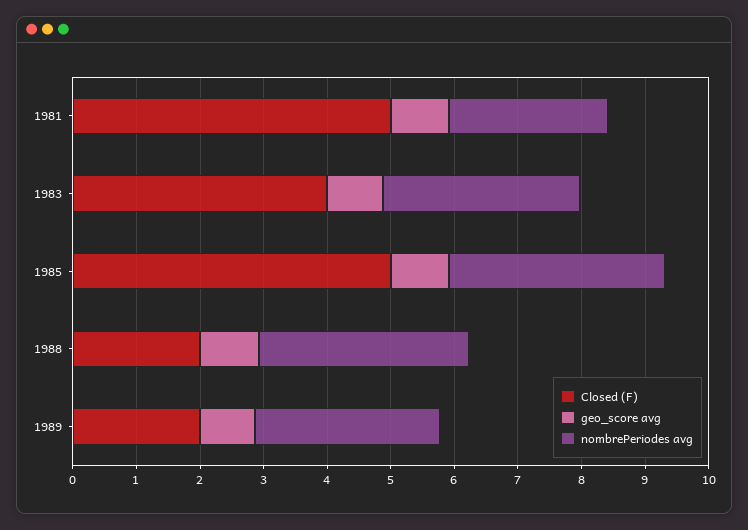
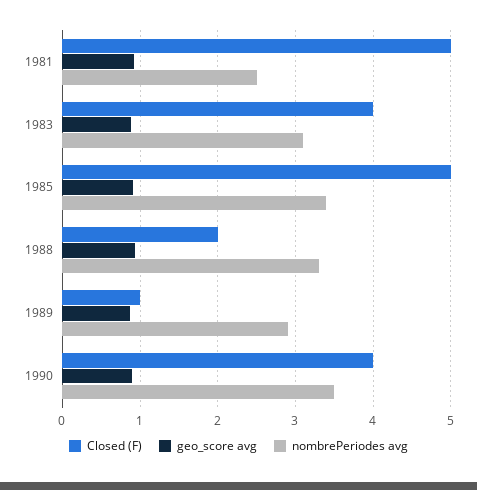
Closed (F), 1989: 2 -> 1
Closed (F), 1990: none -> 4
geo_score avg, 1990: none -> 0.9
nombrePeriodes avg, 1990: none -> 3.5

